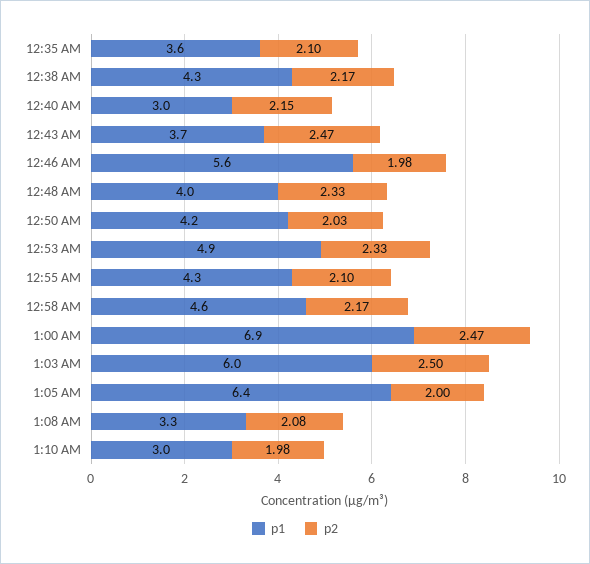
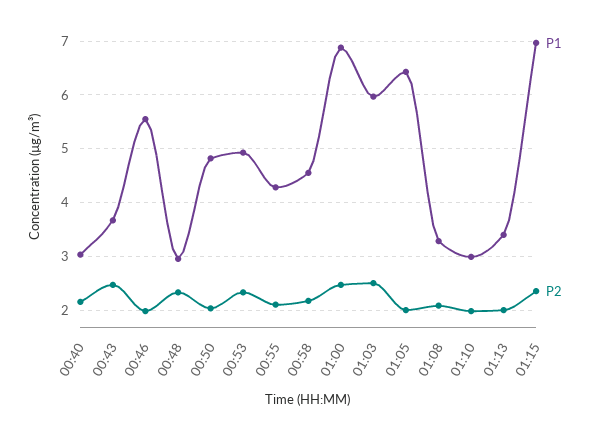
p1, 12:35 AM: 3.6 -> none
p2, 12:35 AM: 2.1 -> none
p1, 12:38 AM: 4.3 -> none
p2, 12:38 AM: 2.17 -> none
p1, 12:48 AM: 4 -> 3
p1, 12:50 AM: 4.2 -> 4.8
p1, 01:13: none -> 3.4
p2, 01:13: none -> 2
p1, 01:15: none -> 7
p2, 01:15: none -> 2.4

